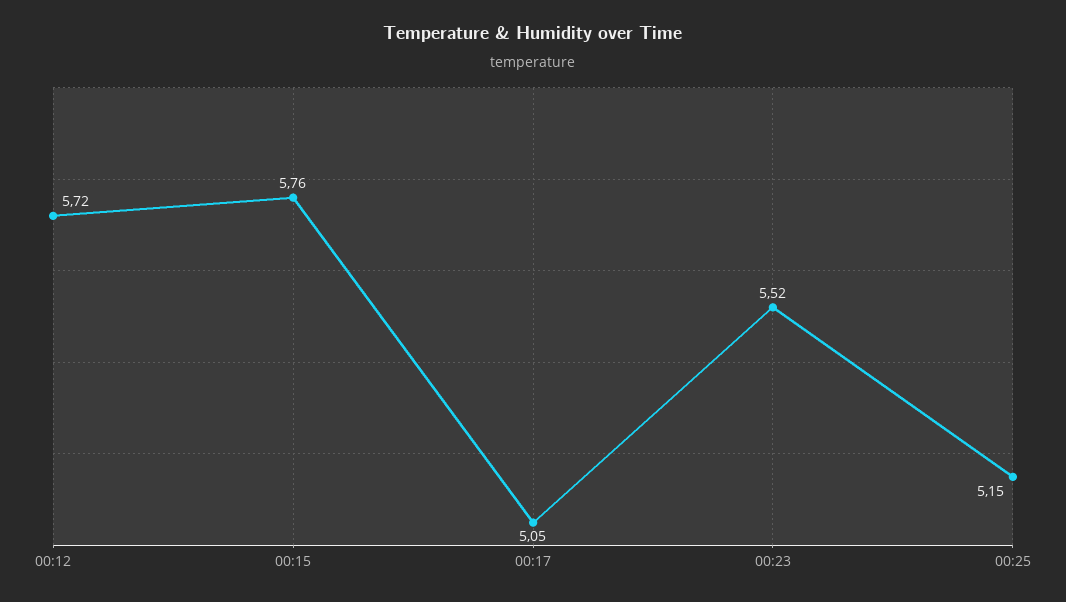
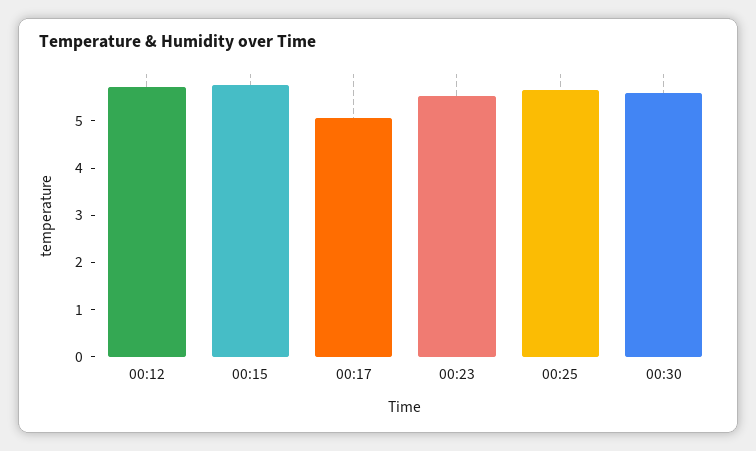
00:25: 5.15 -> 5.6
00:30: none -> 5.6

